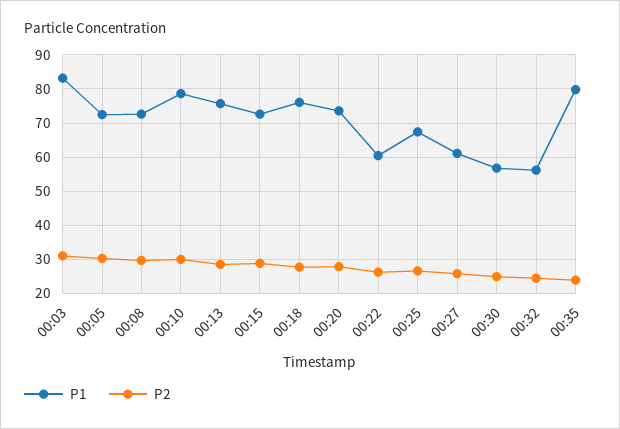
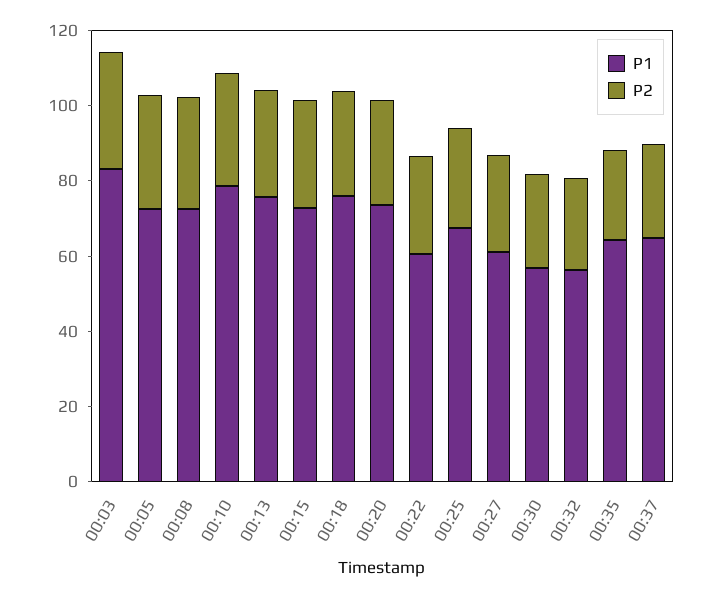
P1, 00:35: 80 -> 65
P1, 00:37: none -> 65
P2, 00:37: none -> 25

